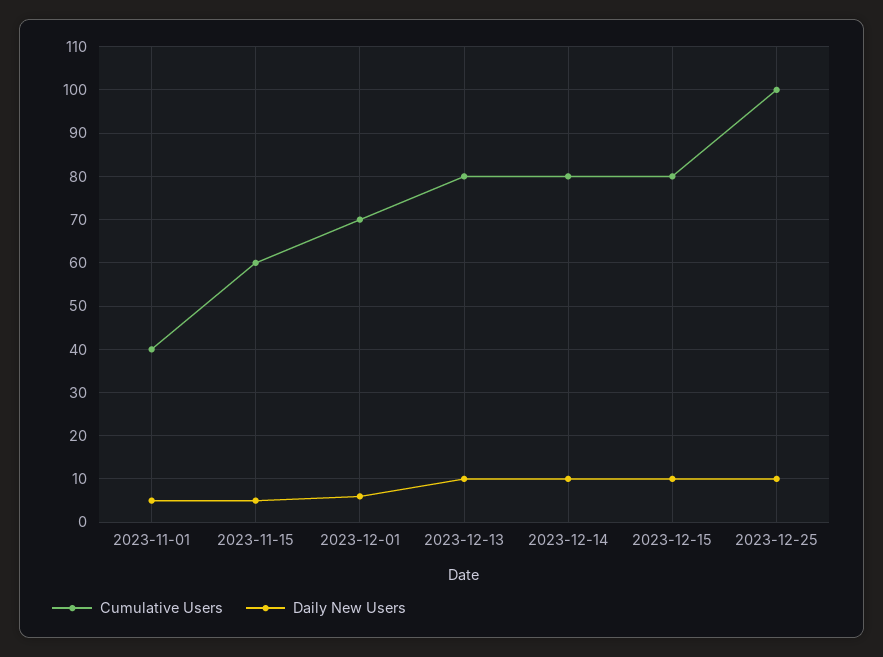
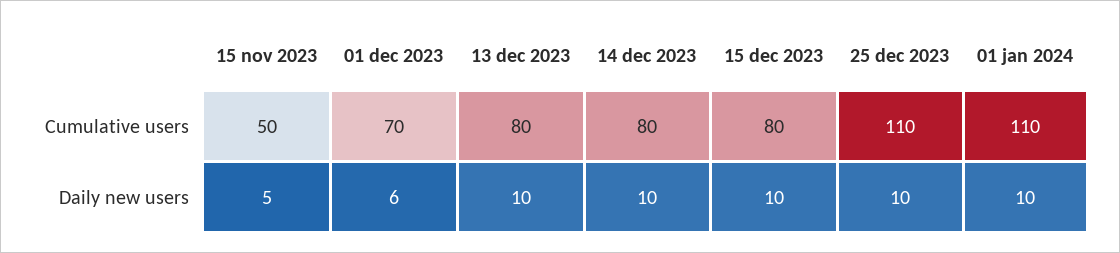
Cumulative Users, 2023-11-01: 40 -> none
Daily New Users, 2023-11-01: 5 -> none
Cumulative Users, 2023-11-15: 60 -> 50
Cumulative Users, 2023-12-25: 100 -> 110
Cumulative Users, 01 jan 2024: none -> 110
Daily New Users, 01 jan 2024: none -> 10

